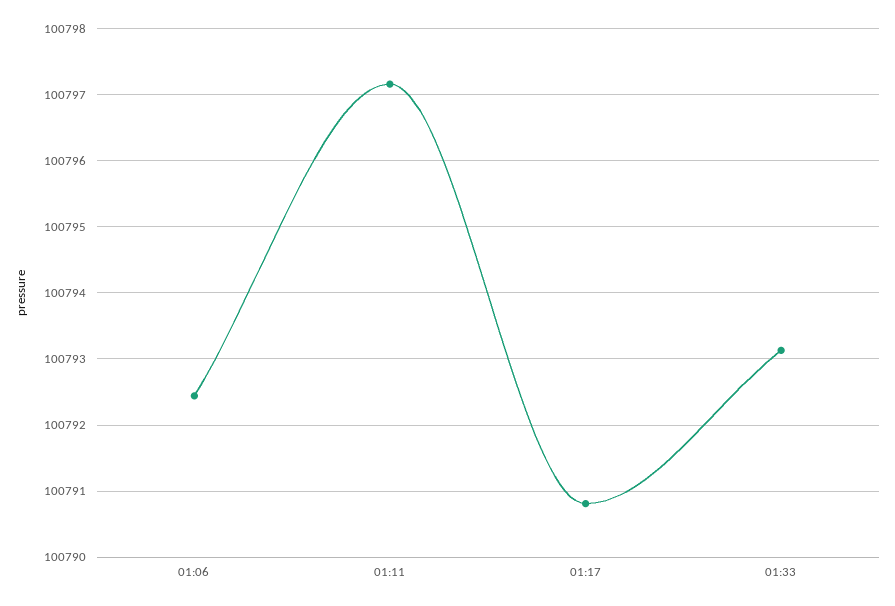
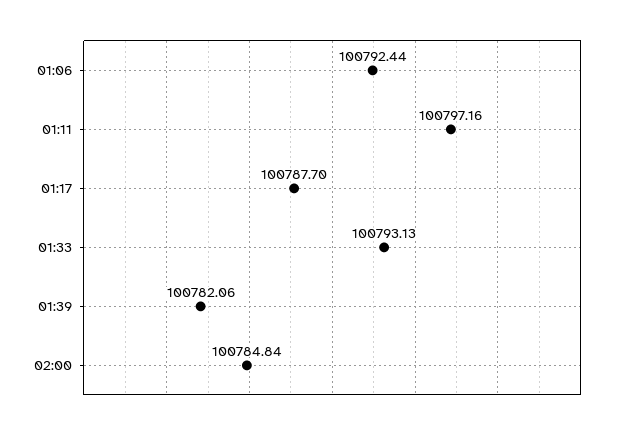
01:17: 100790.8 -> 100787.7
01:39: none -> 100782.06
02:00: none -> 100784.84

